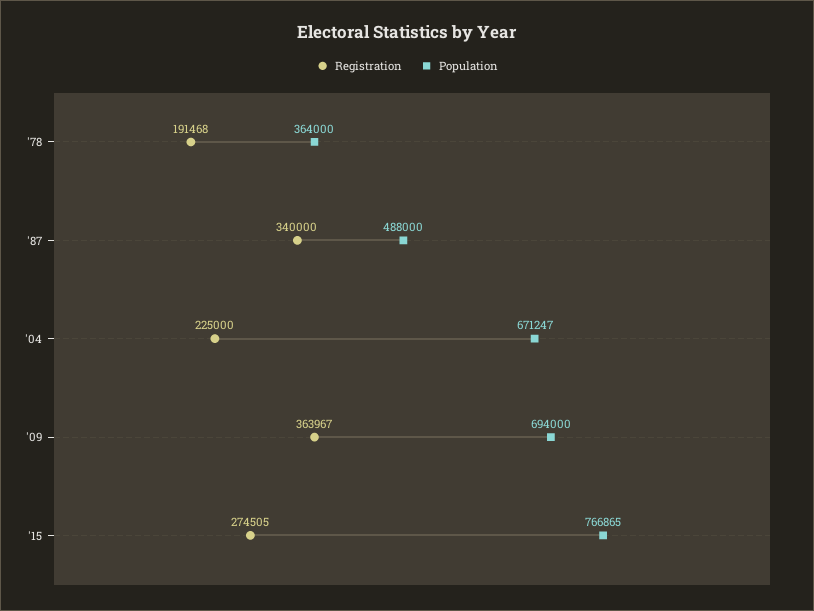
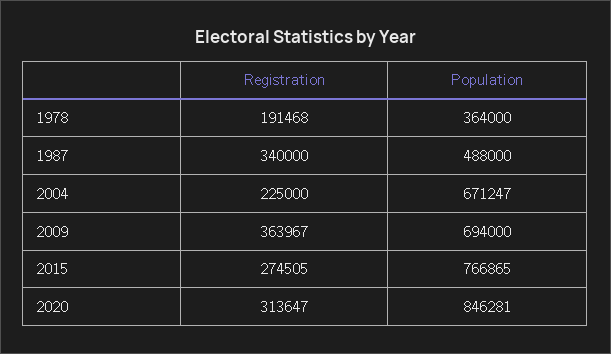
Registration, 2020: none -> 313647
Population, 2020: none -> 846281

